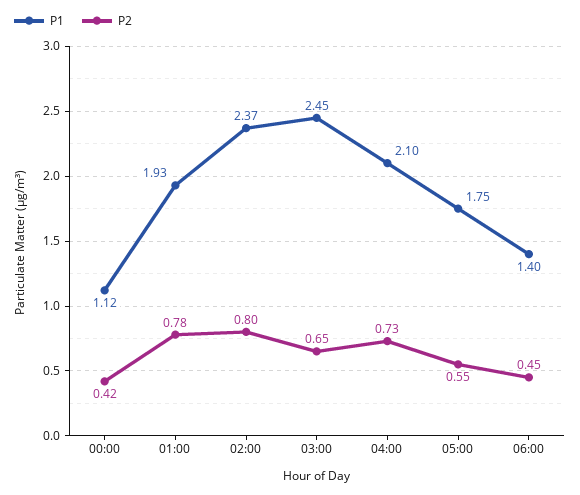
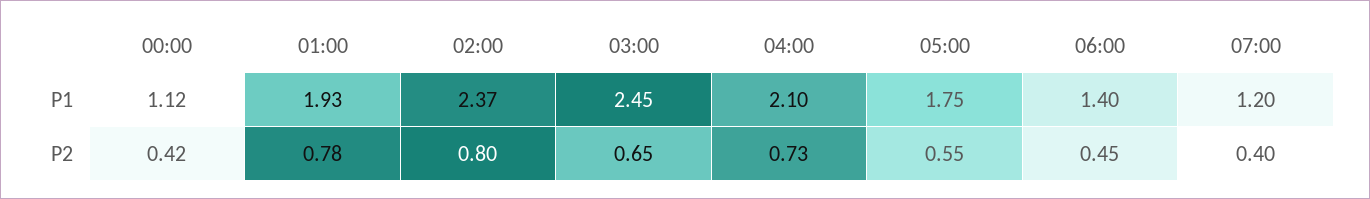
P1, 07:00: none -> 1.2
P2, 07:00: none -> 0.4

